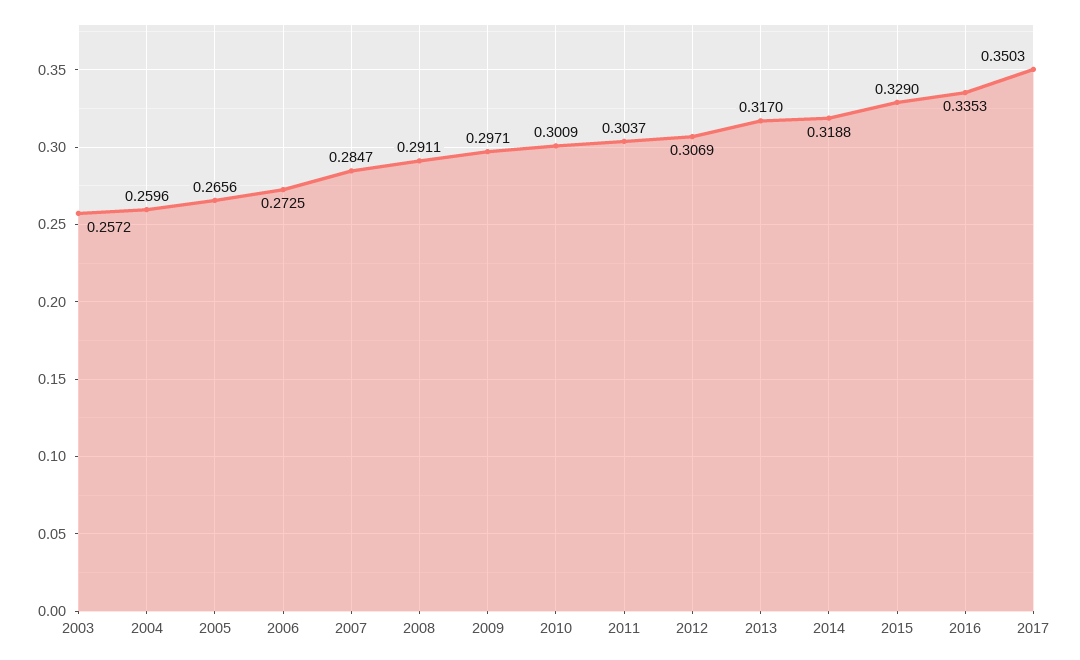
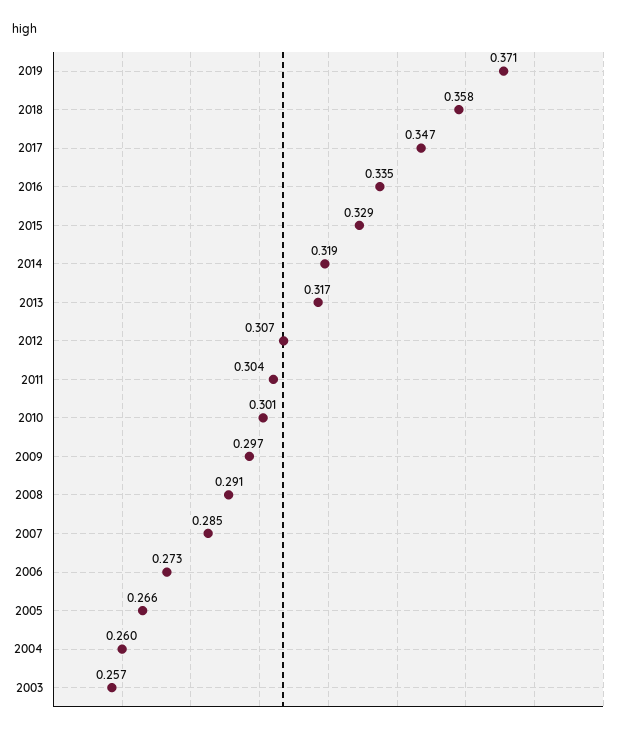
2017: 0.3503 -> 0.347
2019: none -> 0.371
2018: none -> 0.358

